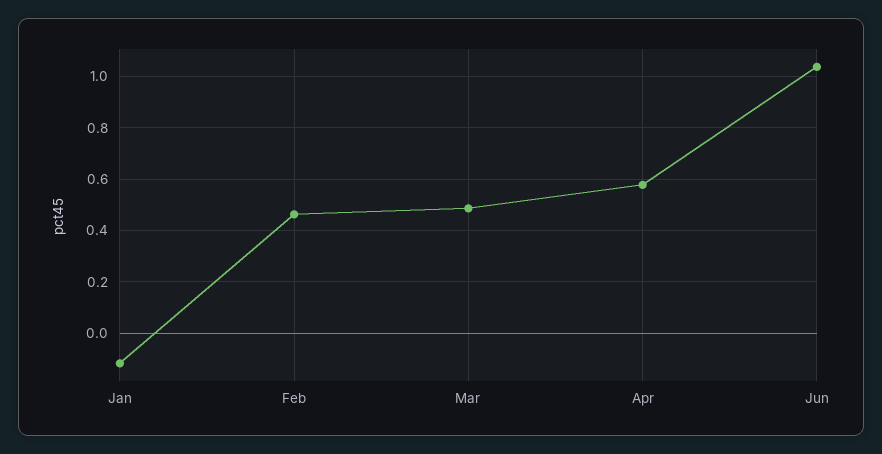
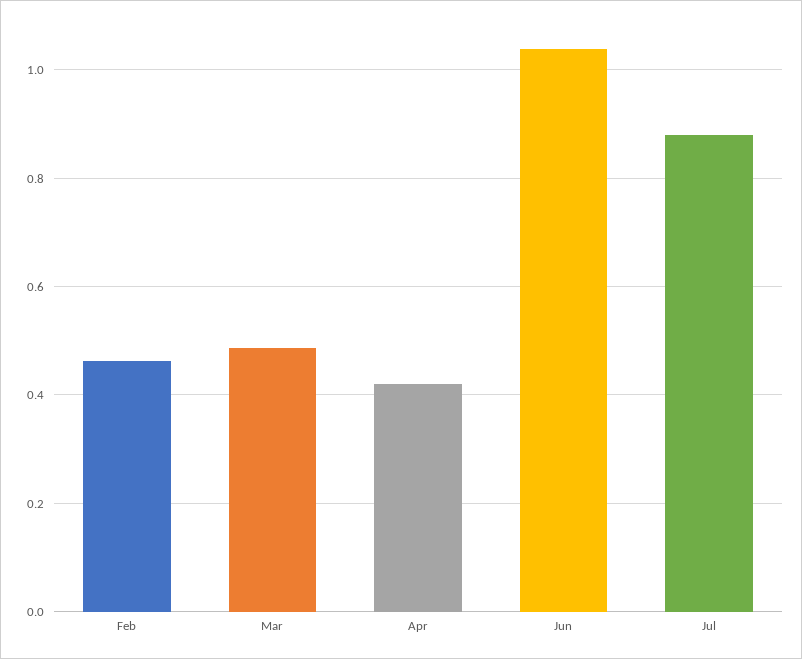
Jan: -0.125 -> none
Apr: 0.575 -> 0.42
Jul: none -> 0.88

